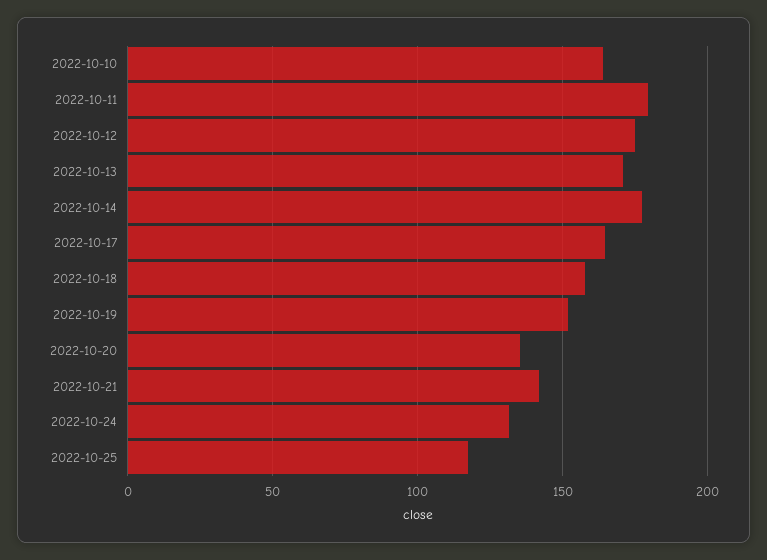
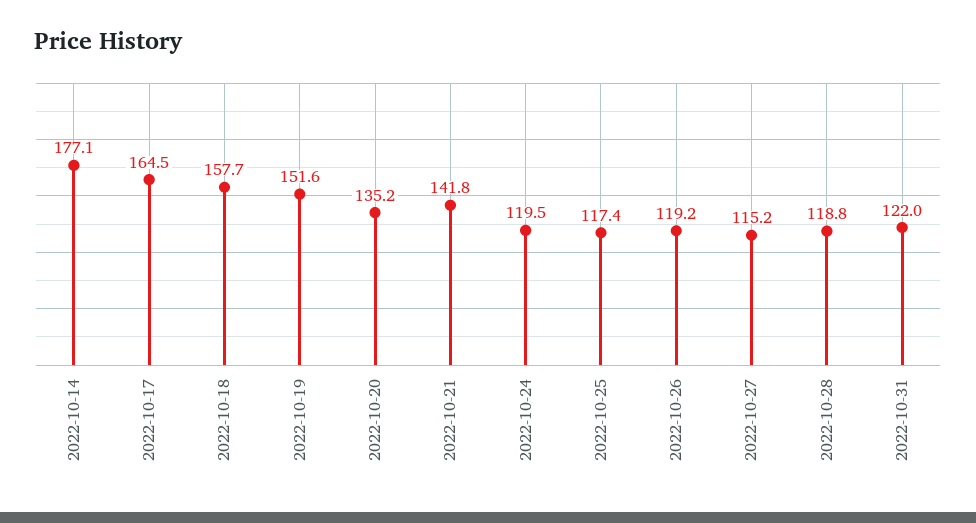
2022-10-10: 165 -> none
2022-10-11: 180 -> none
2022-10-12: 175 -> none
2022-10-13: 170 -> none
2022-10-24: 130 -> 119.5
2022-10-26: none -> 119.2
2022-10-27: none -> 115.2
2022-10-28: none -> 118.8
2022-10-31: none -> 122

